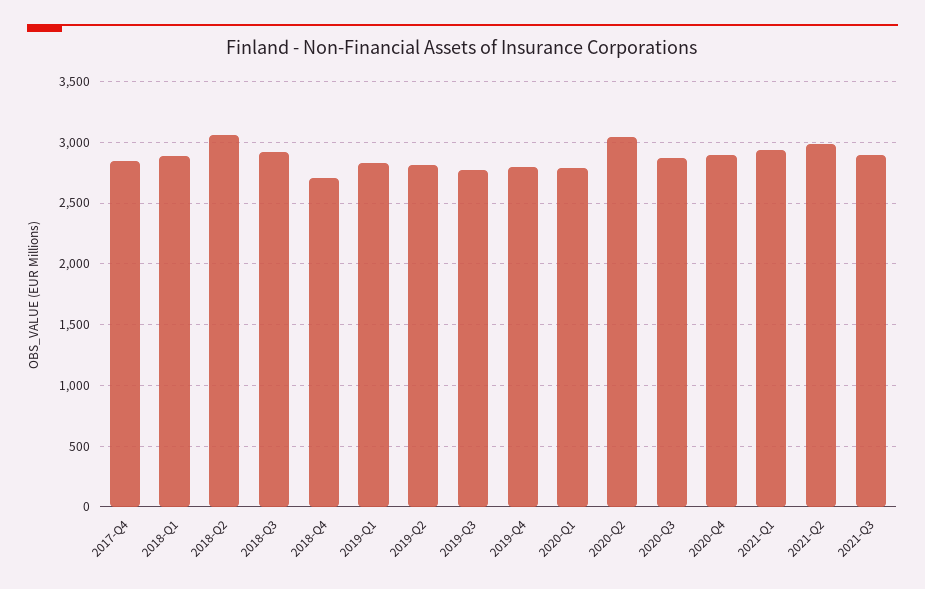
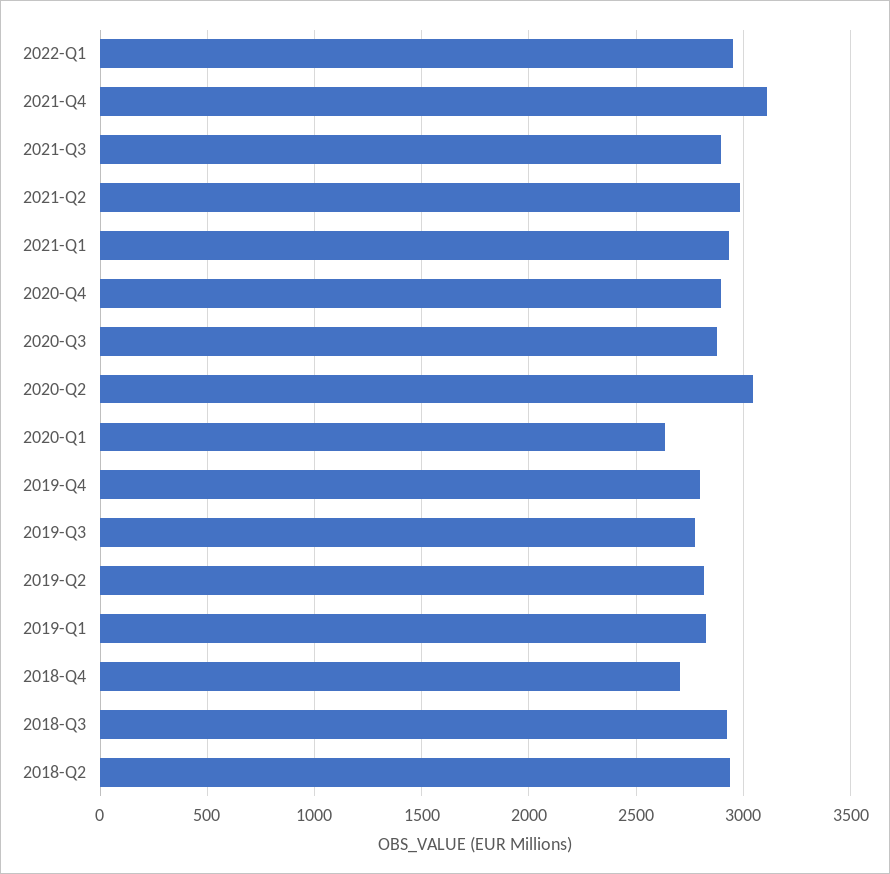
2017-Q4: 2850 -> none
2018-Q1: 2900 -> none
2018-Q2: 3050 -> 2950
2020-Q1: 2800 -> 2650
2022-Q1: none -> 2950
2021-Q4: none -> 3100

